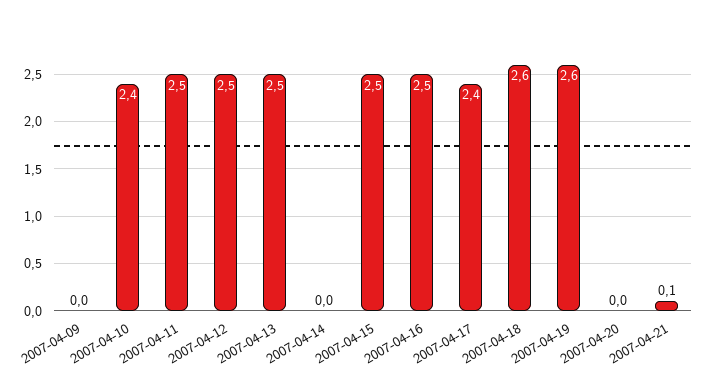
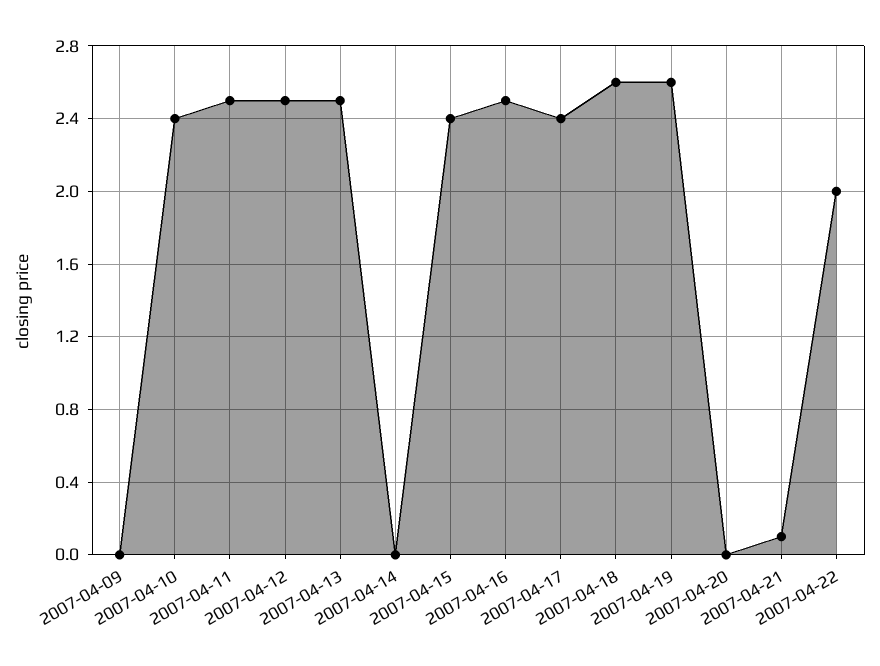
2007-04-15: 2.5 -> 2.4
2007-04-22: none -> 2

